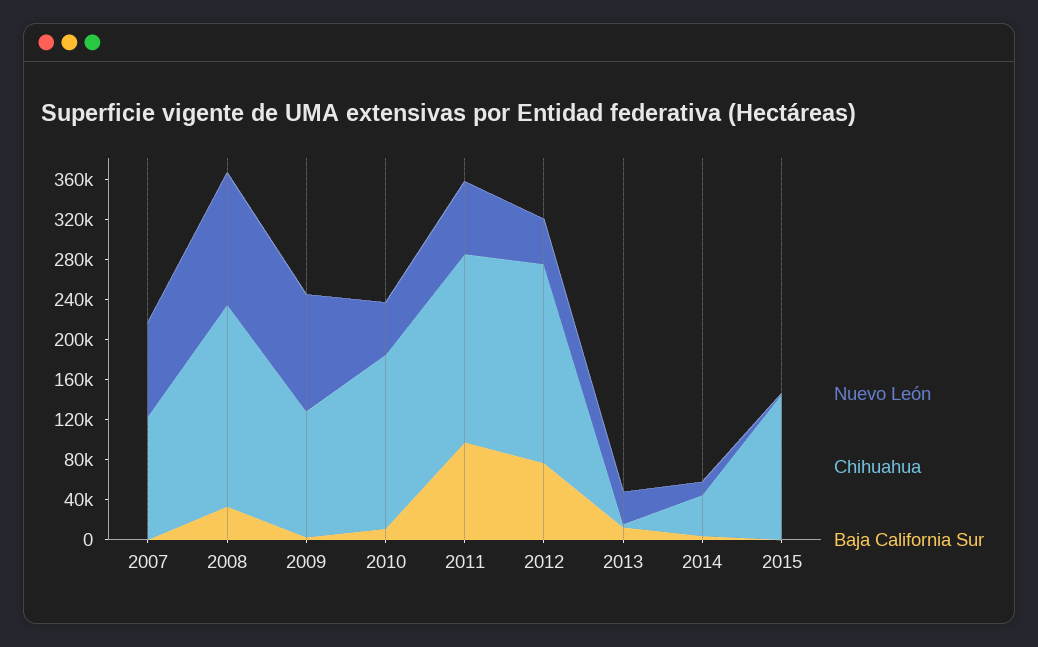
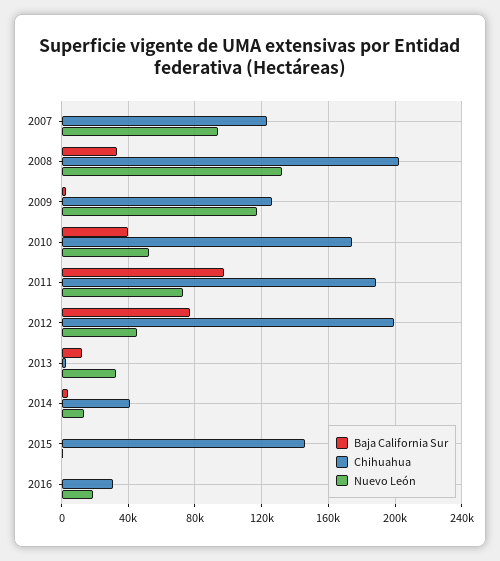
Baja California Sur, 2010: 10000 -> 40000
Baja California Sur, 2016: none -> 0
Chihuahua, 2016: none -> 30000
Nuevo León, 2016: none -> 20000

